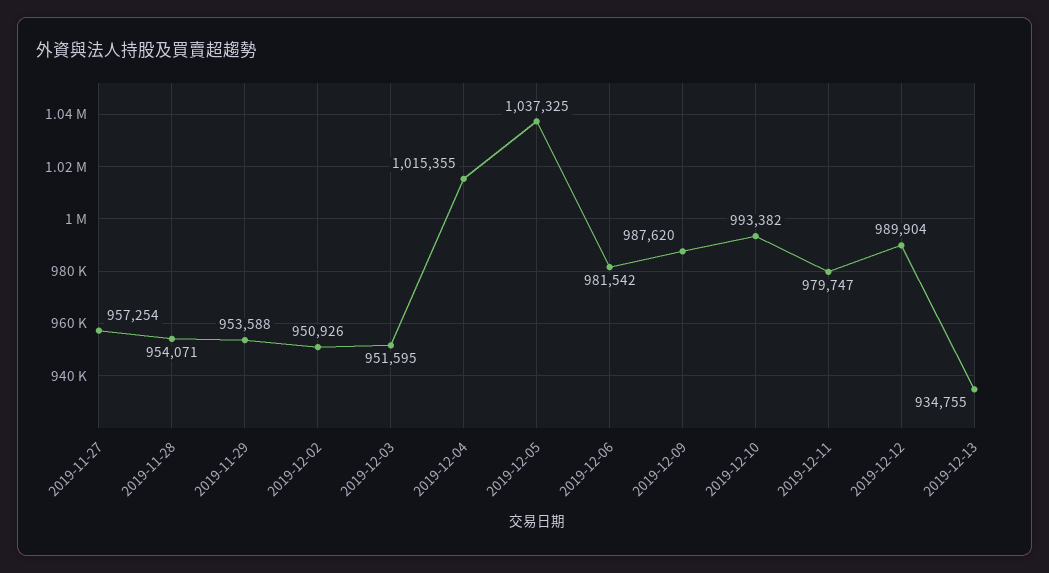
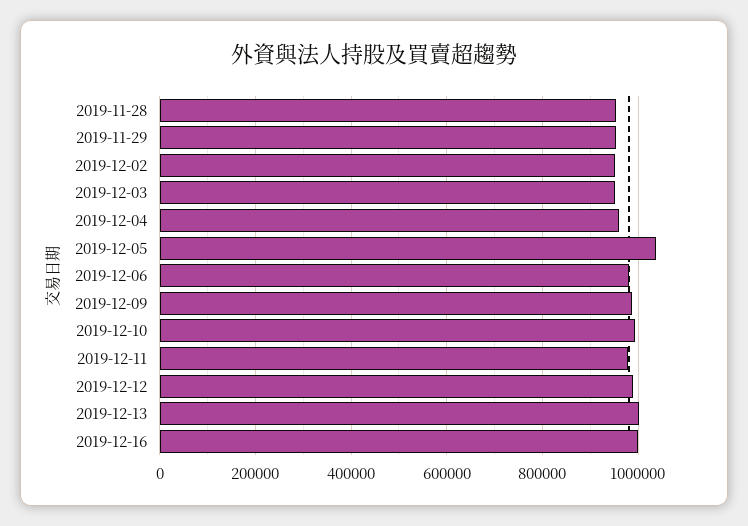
2019-11-27: 957254 -> none
2019-12-04: 1015355 -> 960000
2019-12-13: 934755 -> 1000000
2019-12-16: none -> 1000000

